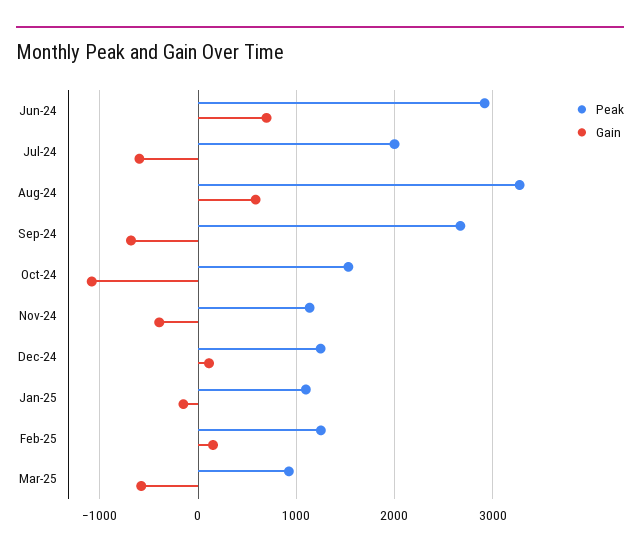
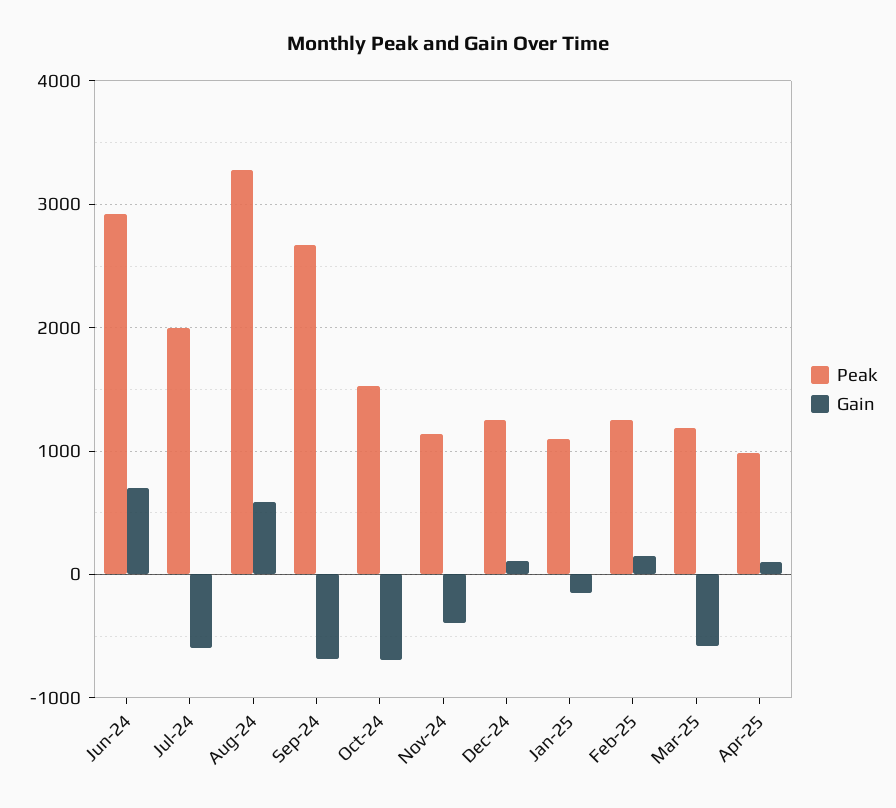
Gain, Oct-24: -1100 -> -700
Peak, Mar-25: 900 -> 1200
Peak, Apr-25: none -> 1000
Gain, Apr-25: none -> 100

